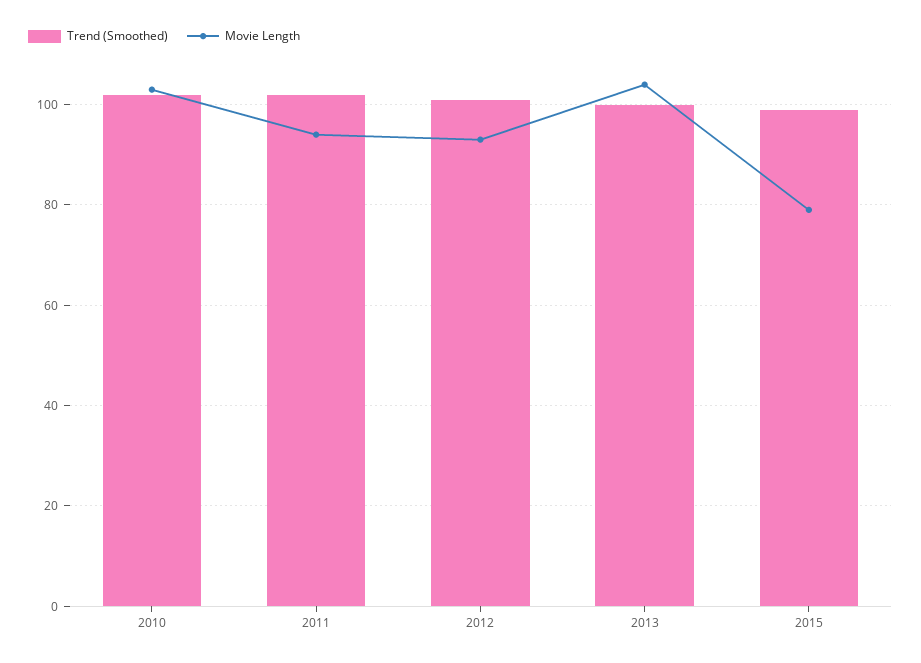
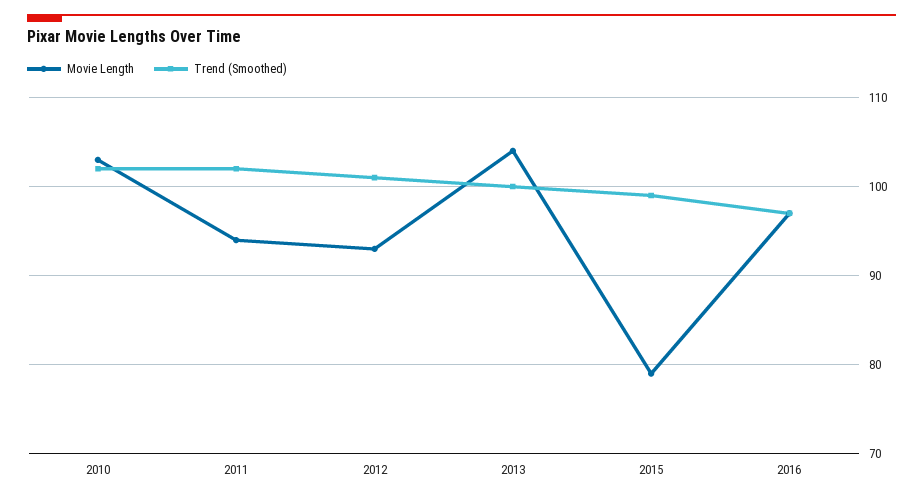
Movie Length, 2016: none -> 97
Trend (Smoothed), 2016: none -> 97

